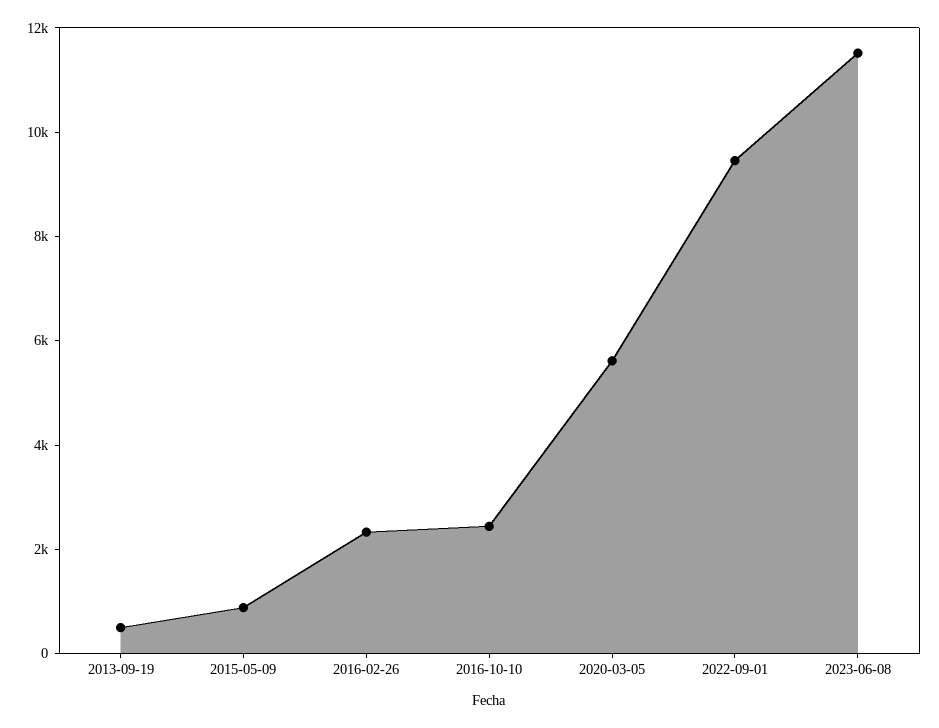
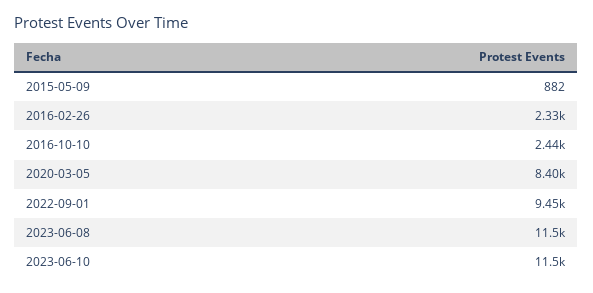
2013-09-19: 500 -> none
2020-03-05: 5500 -> 8400
2023-06-10: none -> 11500

